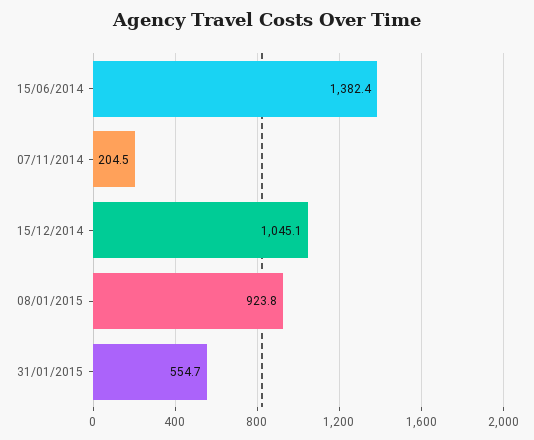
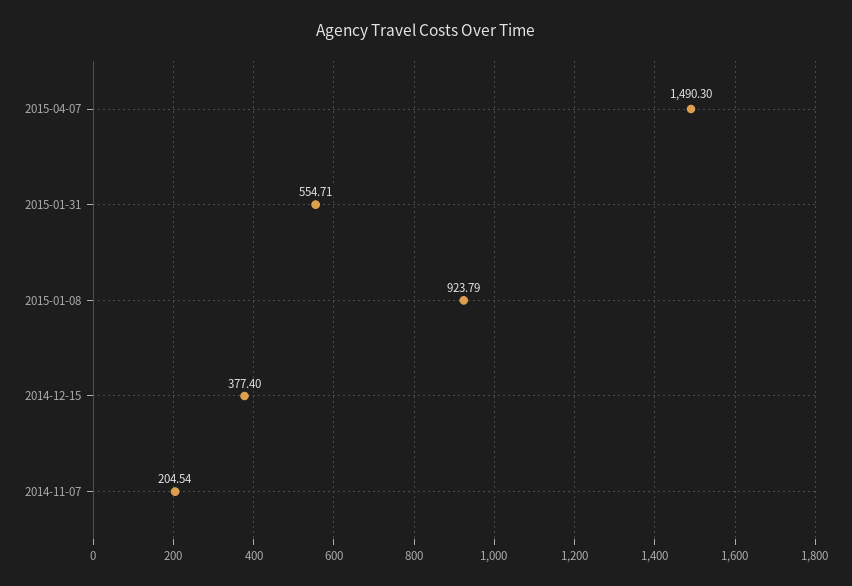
15/06/2014: 1382.4 -> none
15/12/2014: 1045.1 -> 377.4
2015-04-07: none -> 1490.3

